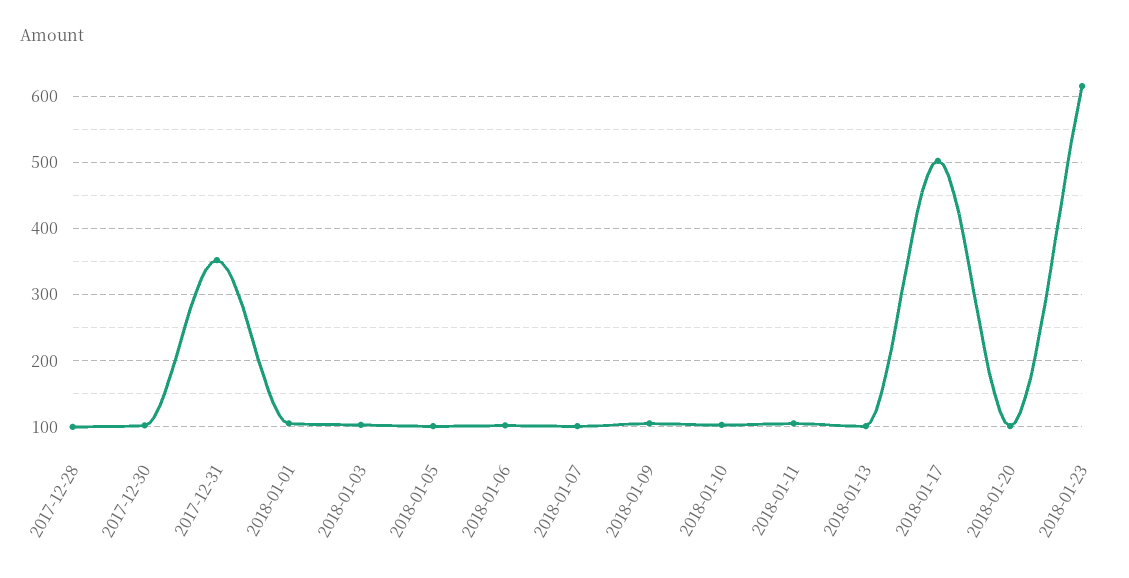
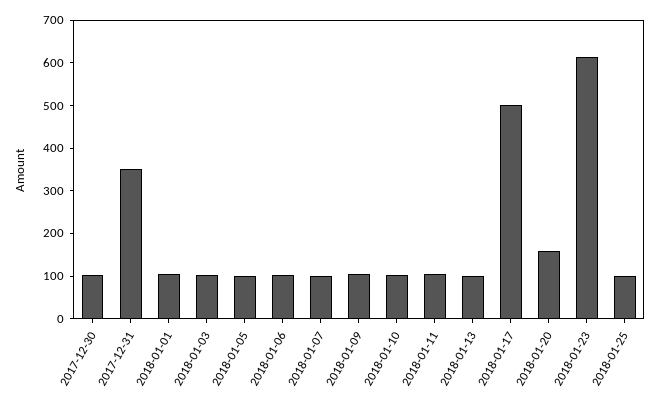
2017-12-28: 100 -> none
2018-01-20: 100 -> 160
2018-01-25: none -> 100

